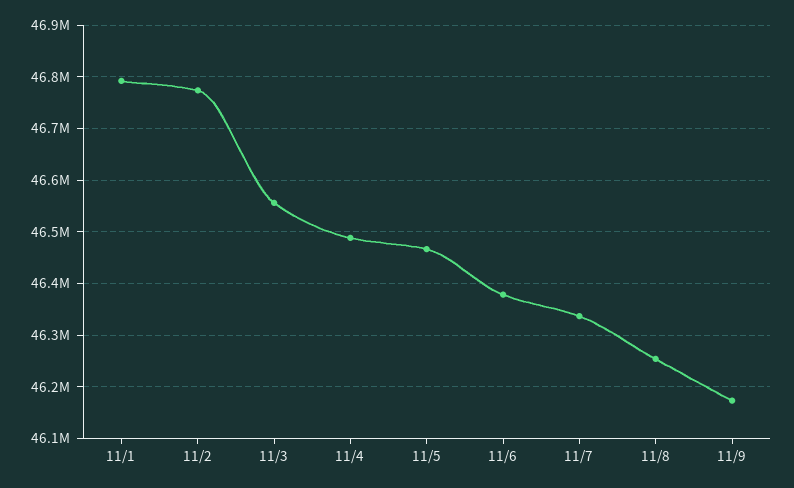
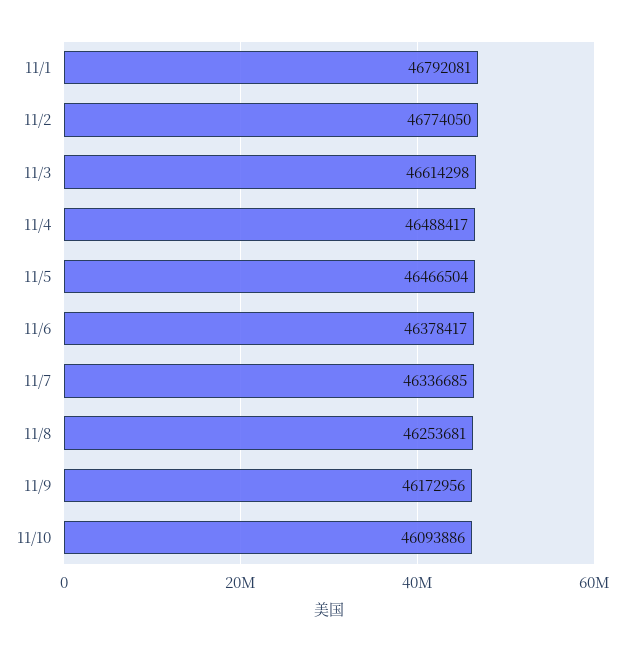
11/3: 46560000 -> 46614298
11/10: none -> 46093886

